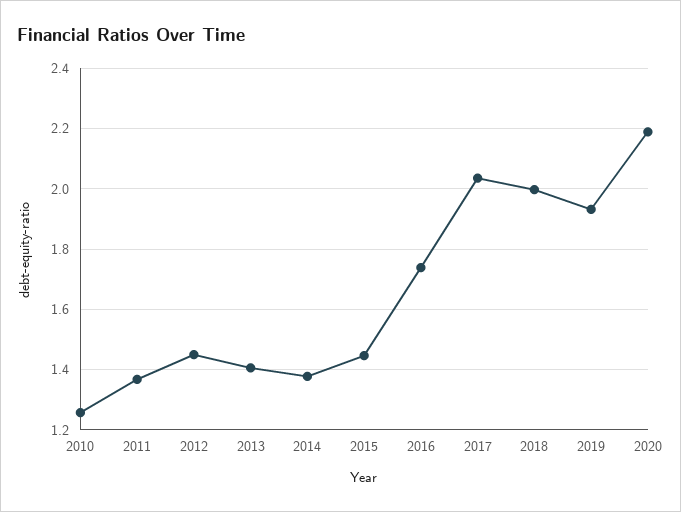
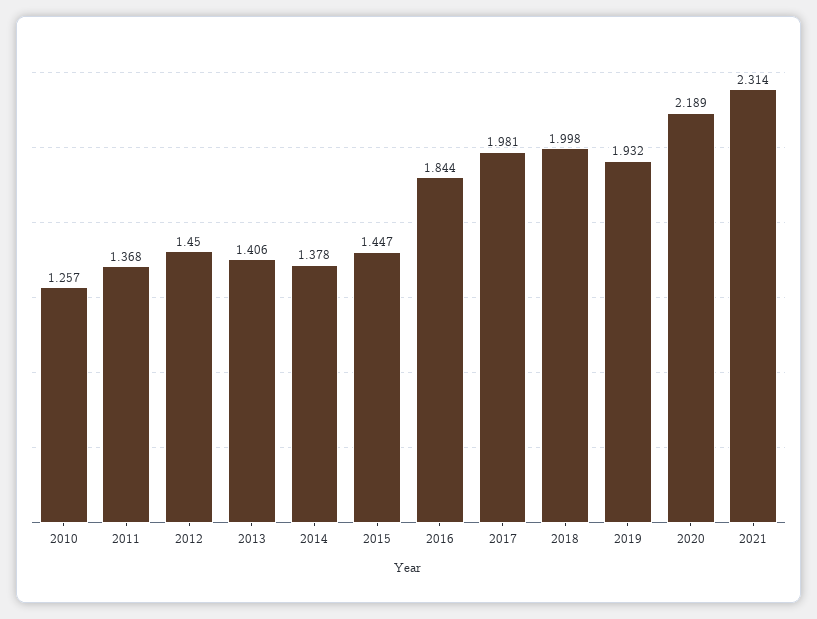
2016: 1.74 -> 1.844
2017: 2.04 -> 1.981
2021: none -> 2.314

